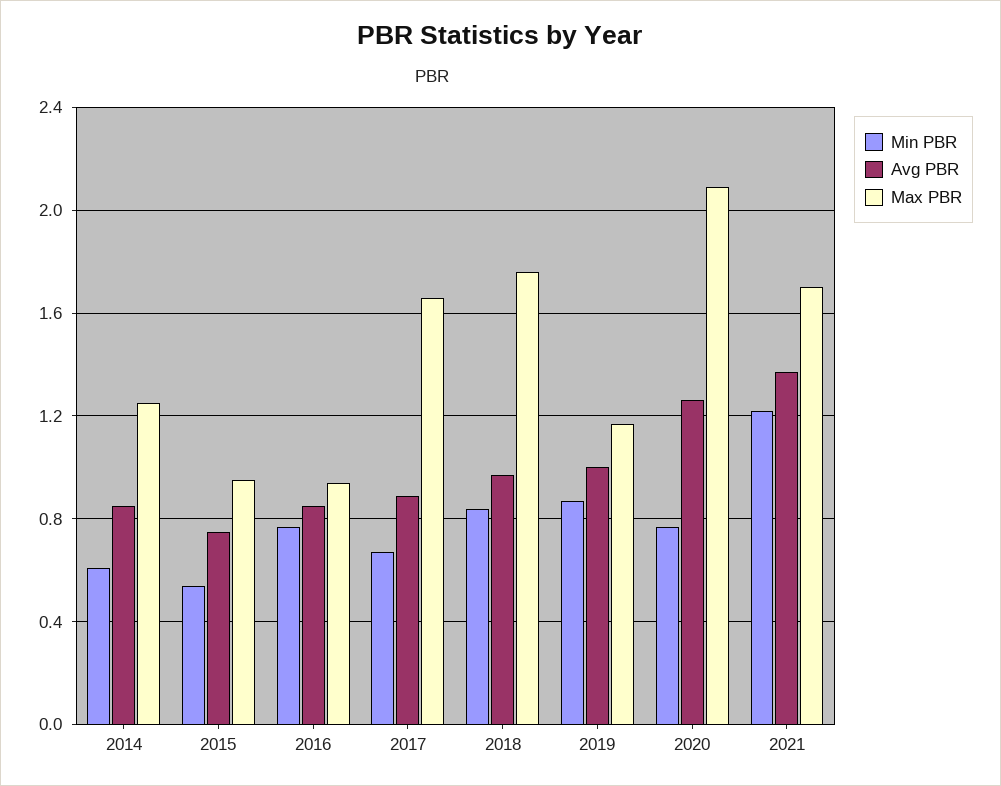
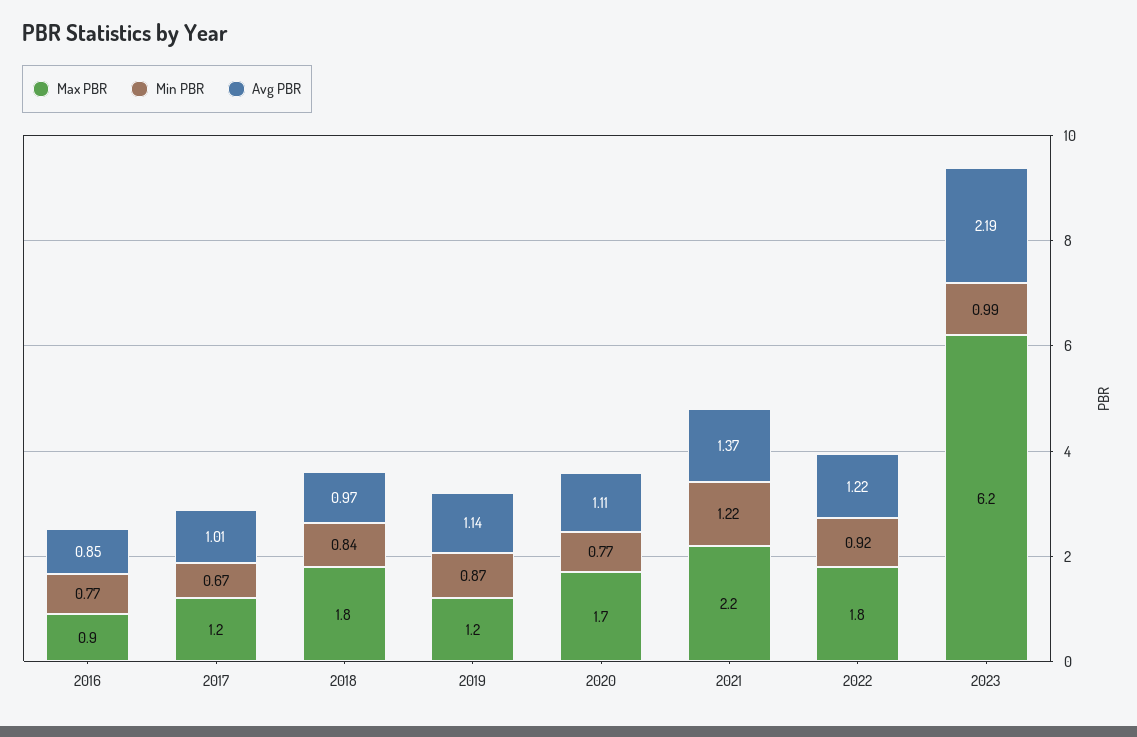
Min PBR, 2014: 0.6 -> none
Avg PBR, 2014: 0.85 -> none
Max PBR, 2014: 1.25 -> none
Min PBR, 2015: 0.55 -> none
Avg PBR, 2015: 0.75 -> none
Max PBR, 2015: 0.95 -> none
Avg PBR, 2017: 0.9 -> 1.01
Max PBR, 2017: 1.65 -> 1.2
Avg PBR, 2019: 1 -> 1.14
Avg PBR, 2020: 1.25 -> 1.11
Max PBR, 2020: 2.1 -> 1.7
Max PBR, 2021: 1.7 -> 2.2
Max PBR, 2022: none -> 1.8
Min PBR, 2022: none -> 0.92
Avg PBR, 2022: none -> 1.22
Max PBR, 2023: none -> 6.2
Min PBR, 2023: none -> 0.99
Avg PBR, 2023: none -> 2.19

